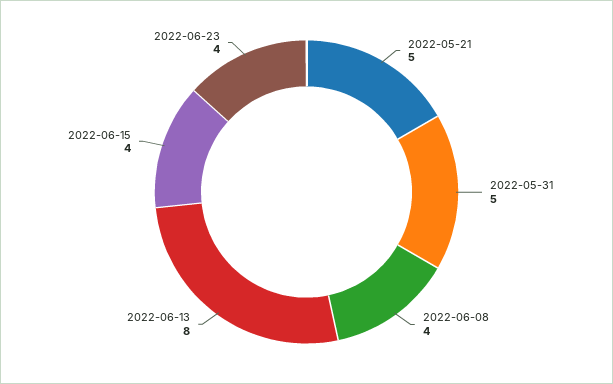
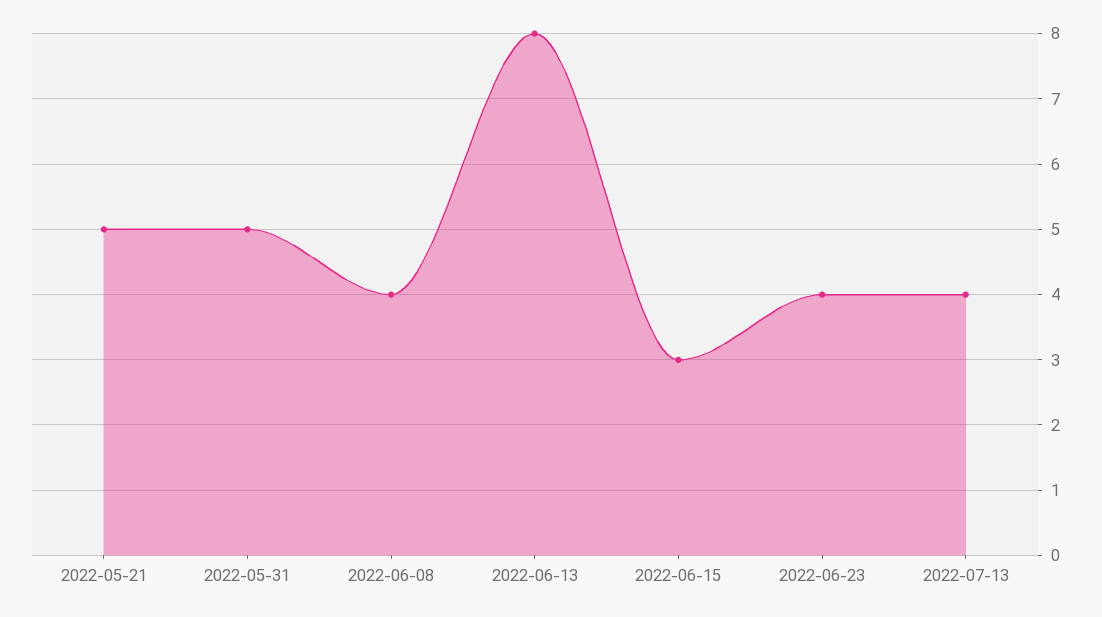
2022-06-15: 4 -> 3
2022-07-13: none -> 4

